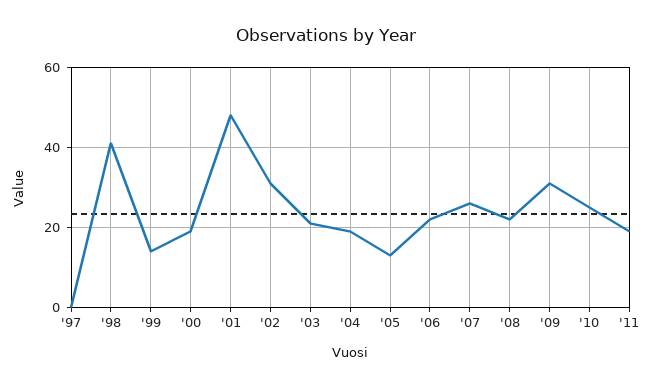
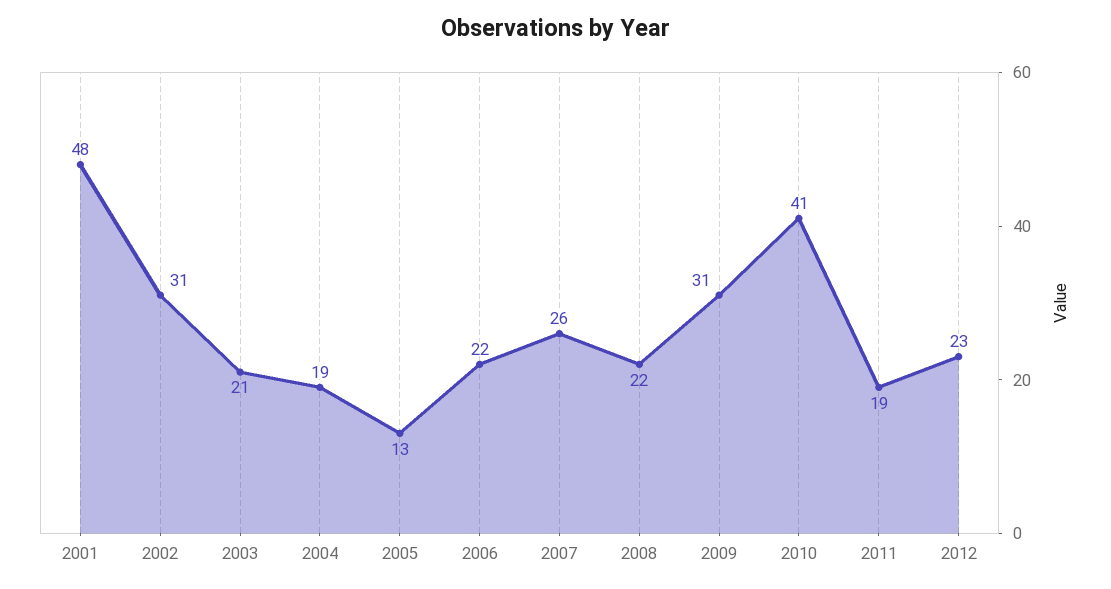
'97: 0 -> none
'98: 40 -> none
'99: 15 -> none
'00: 20 -> none
'10: 25 -> 41
2012: none -> 23

